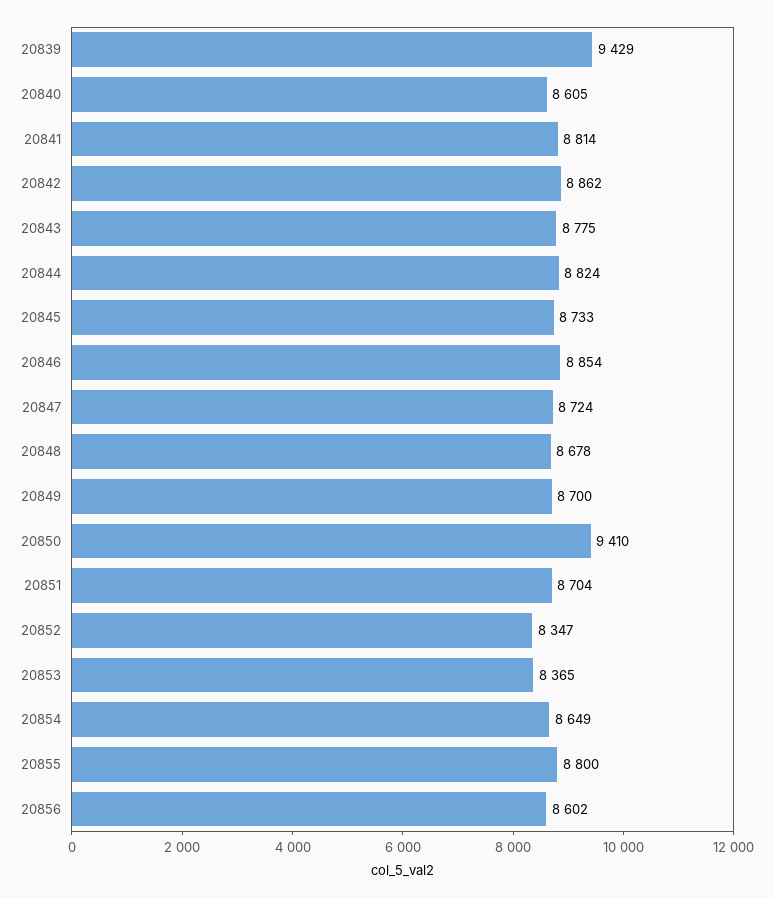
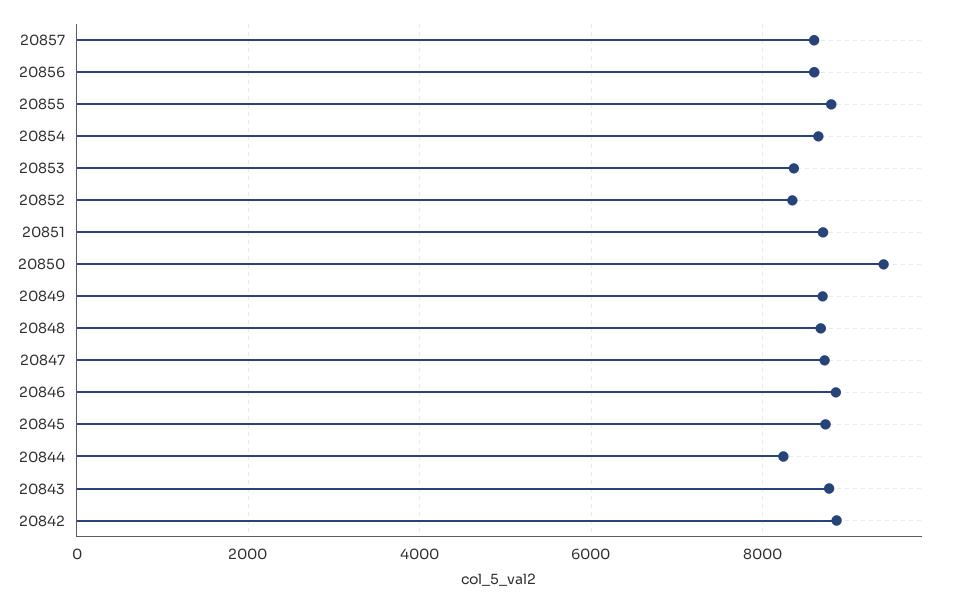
20839: 9429 -> none
20840: 8605 -> none
20841: 8814 -> none
20844: 8824 -> 8200
20857: none -> 8600

